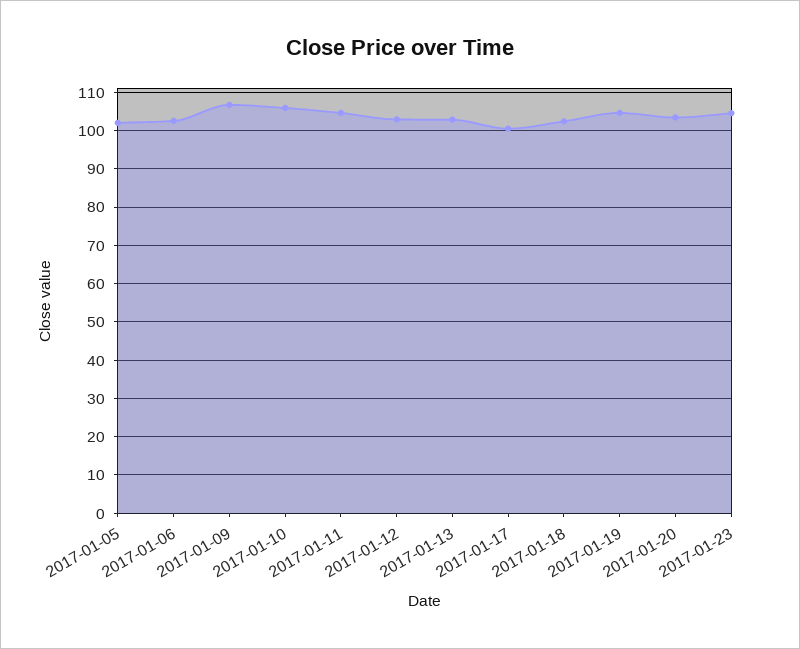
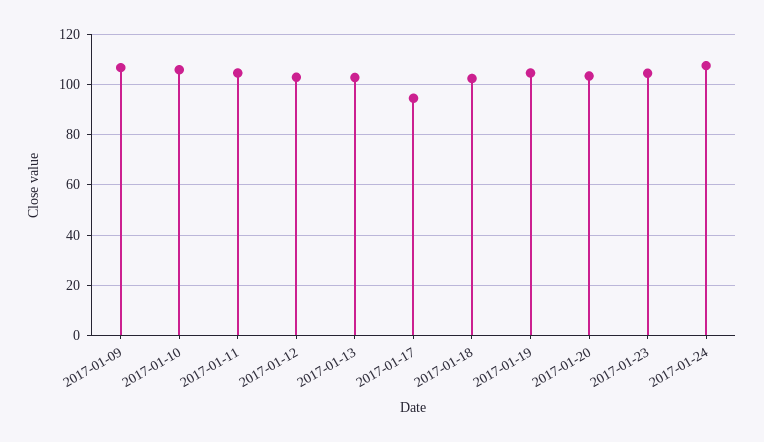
2017-01-05: 102 -> none
2017-01-06: 102 -> none
2017-01-17: 100 -> 95
2017-01-24: none -> 107.5

